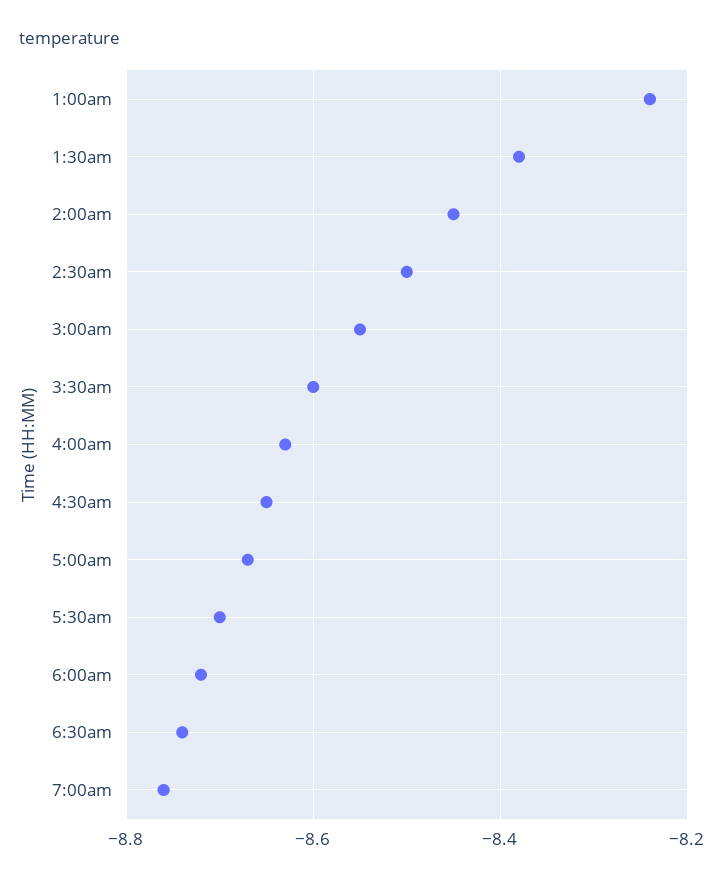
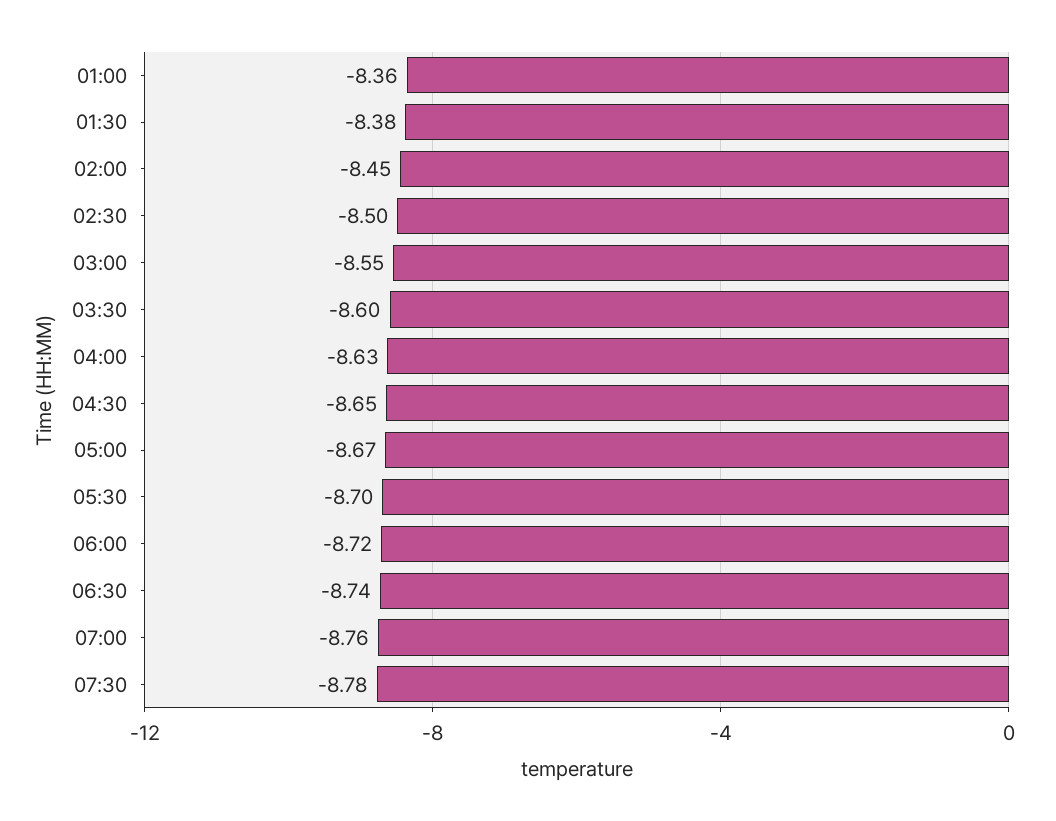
1:00am: -8.25 -> -8.36
07:30: none -> -8.78

